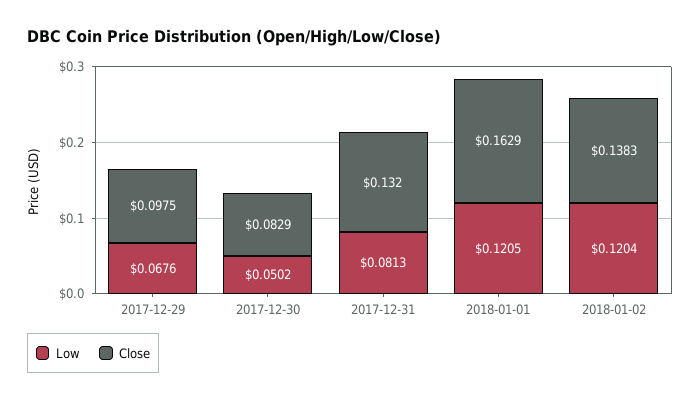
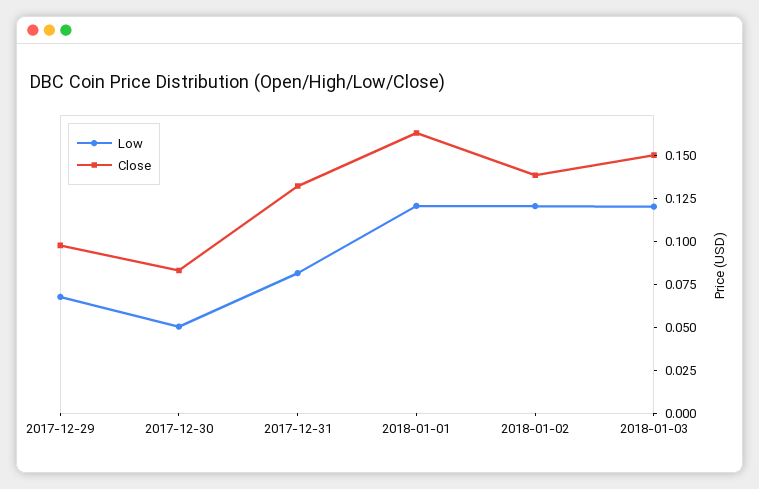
Low, 2018-01-03: none -> 0.12
Close, 2018-01-03: none -> 0.15

